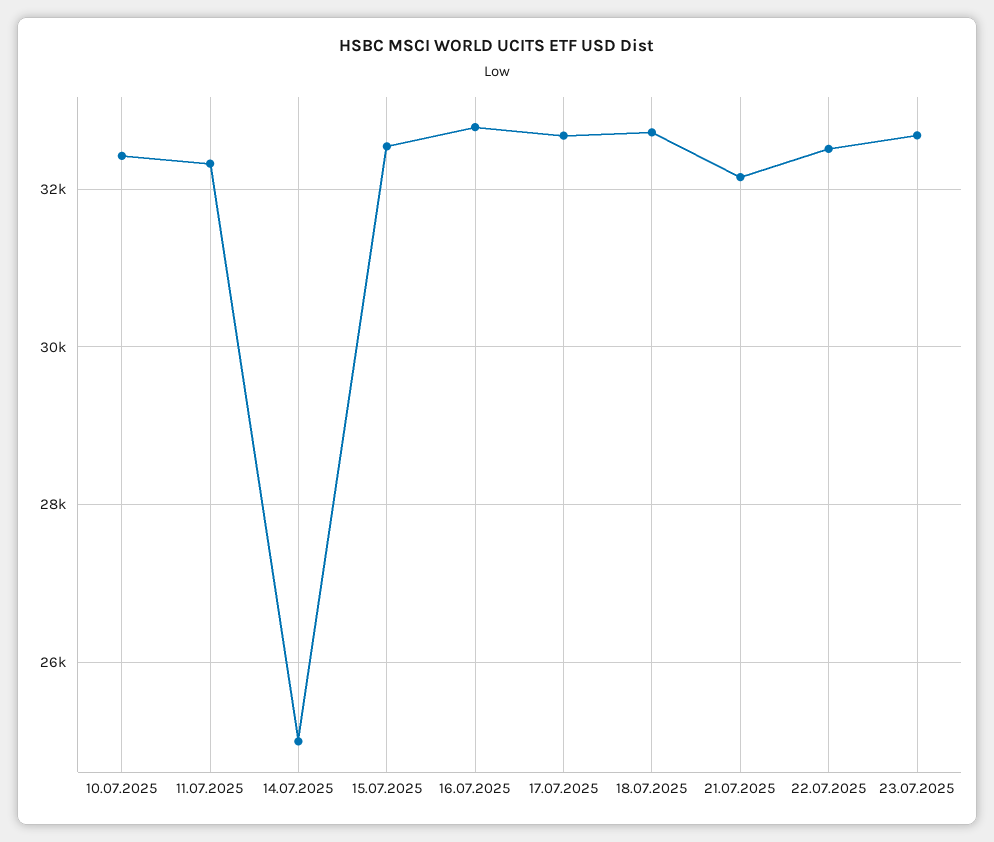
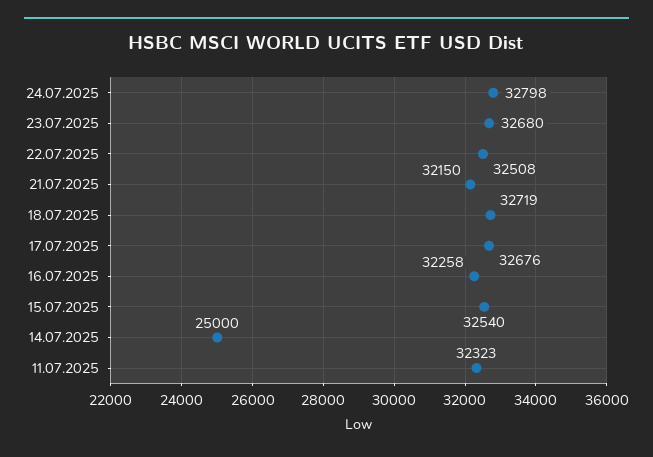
10.07.2025: 32400 -> none
16.07.2025: 32800 -> 32258
24.07.2025: none -> 32798

